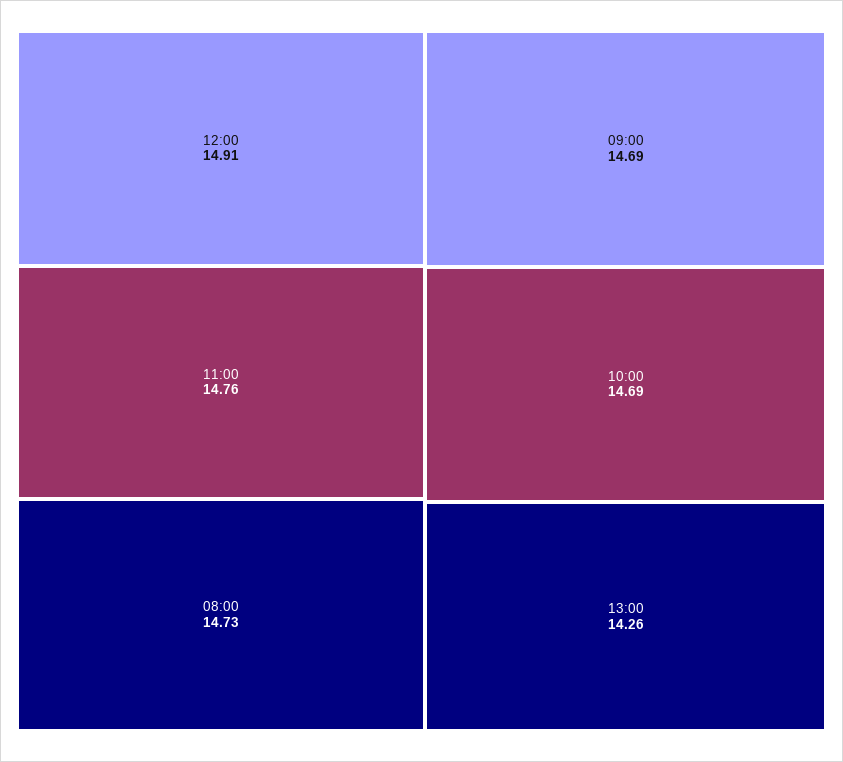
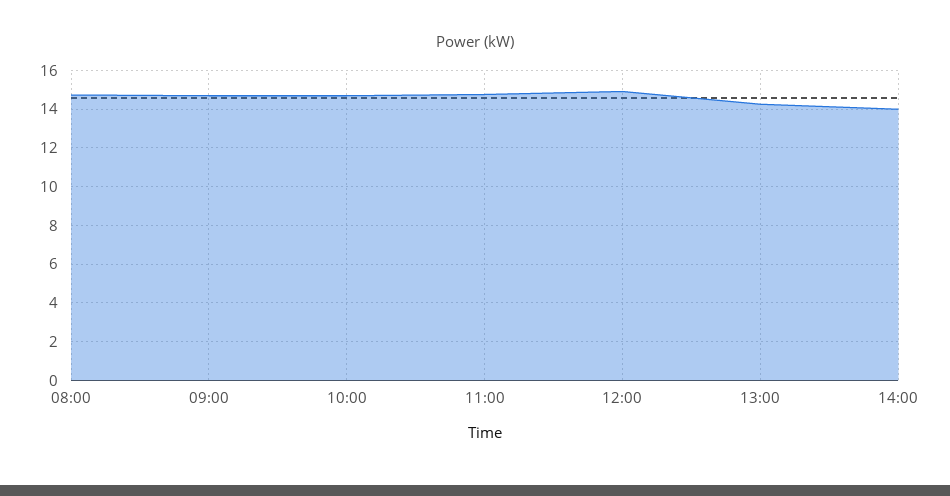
14:00: none -> 14

